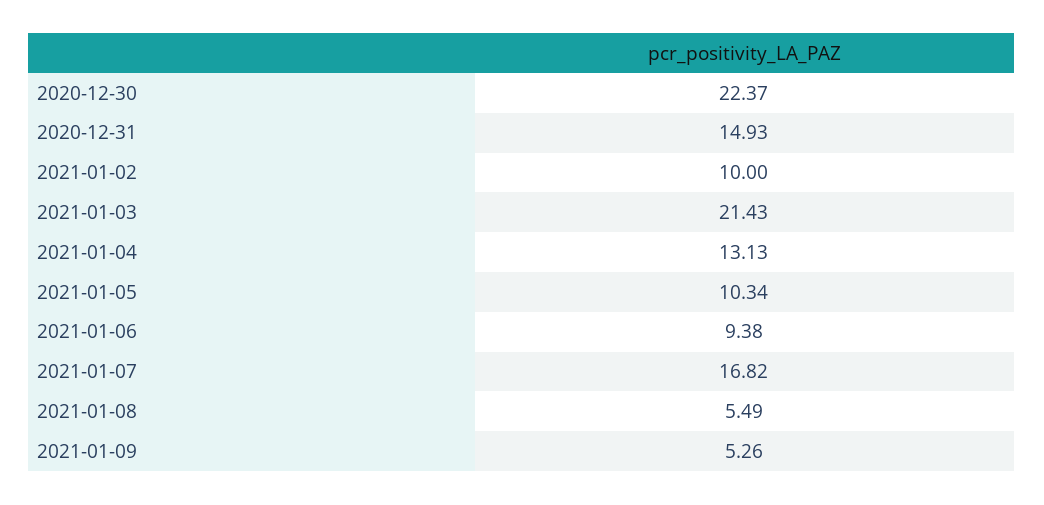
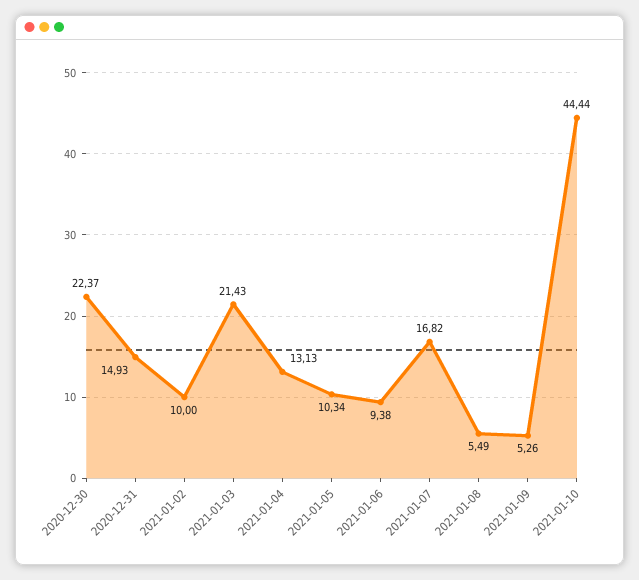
2021-01-10: none -> 44.44

